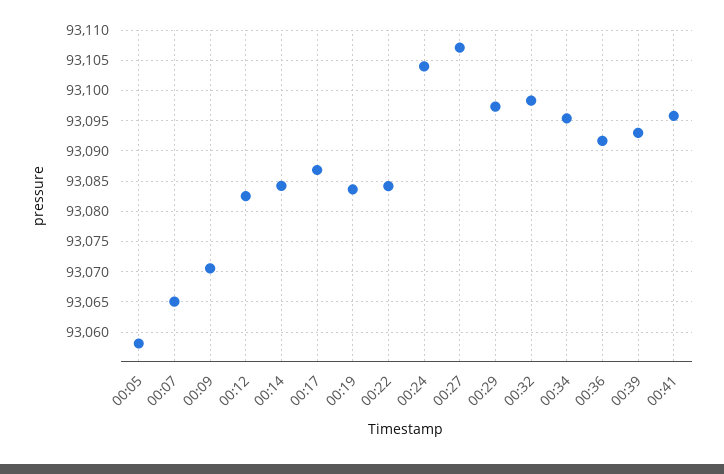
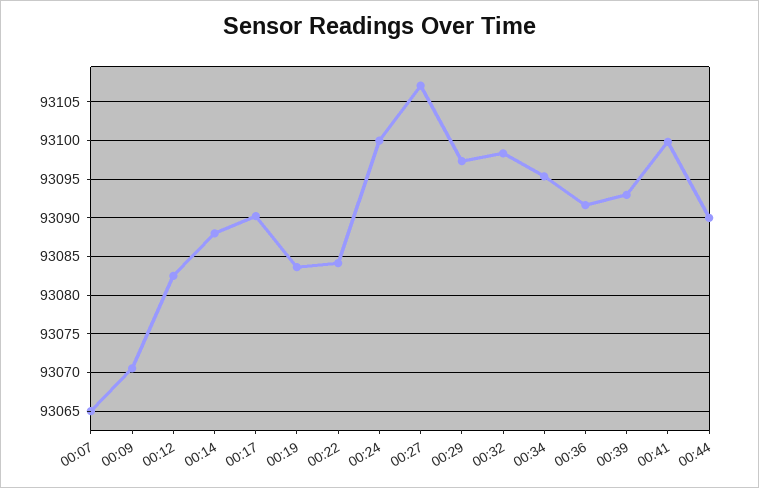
00:05: 93058 -> none
00:14: 93084 -> 93088
00:17: 93087 -> 93090
00:24: 93104 -> 93100
00:41: 93096 -> 93100
00:44: none -> 93090

